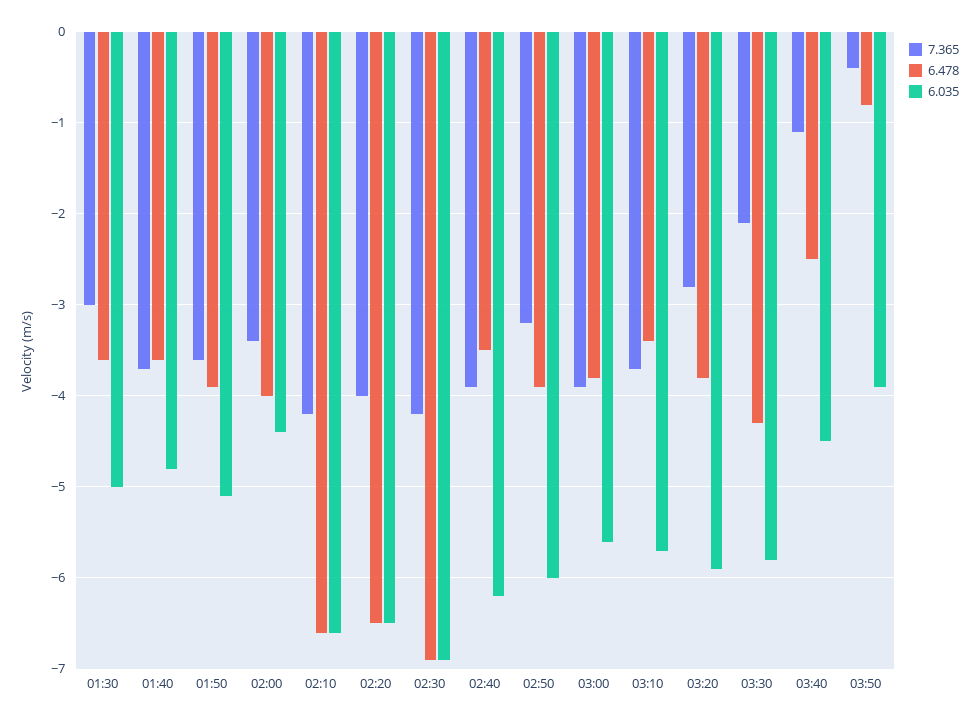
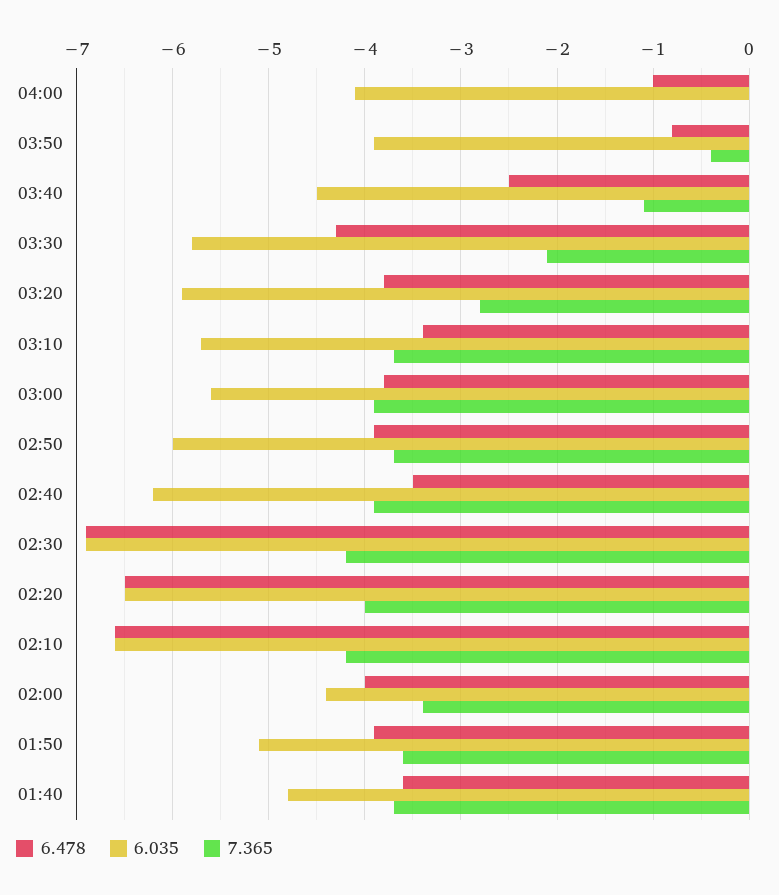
7.365, 01:30: -3 -> none
6.478, 01:30: -3.6 -> none
6.035, 01:30: -5 -> none
7.365, 02:50: -3.2 -> -3.7
6.478, 04:00: none -> -1
6.035, 04:00: none -> -4.1
7.365, 04:00: none -> 0

